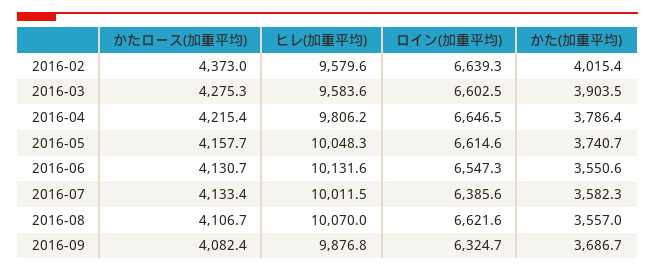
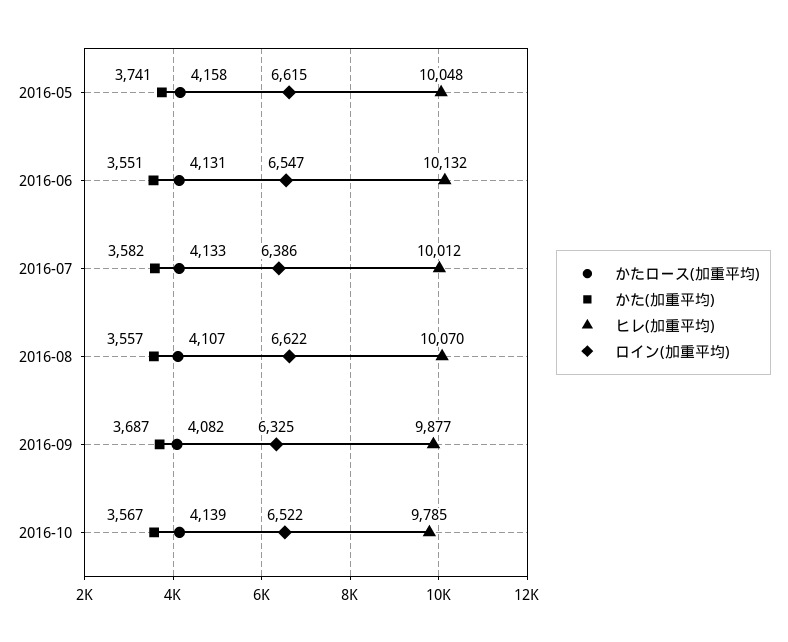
かたロース(加重平均), 2016-02: 4373 -> none
ヒレ(加重平均), 2016-02: 9579.6 -> none
ロイン(加重平均), 2016-02: 6639.3 -> none
かた(加重平均), 2016-02: 4015.4 -> none
かたロース(加重平均), 2016-03: 4275.3 -> none
ヒレ(加重平均), 2016-03: 9583.6 -> none
ロイン(加重平均), 2016-03: 6602.5 -> none
かた(加重平均), 2016-03: 3903.5 -> none
かたロース(加重平均), 2016-04: 4215.4 -> none
ヒレ(加重平均), 2016-04: 9806.2 -> none
ロイン(加重平均), 2016-04: 6646.5 -> none
かた(加重平均), 2016-04: 3786.4 -> none
かたロース(加重平均), 2016-10: none -> 4139
かた(加重平均), 2016-10: none -> 3567
ヒレ(加重平均), 2016-10: none -> 9785
ロイン(加重平均), 2016-10: none -> 6522

